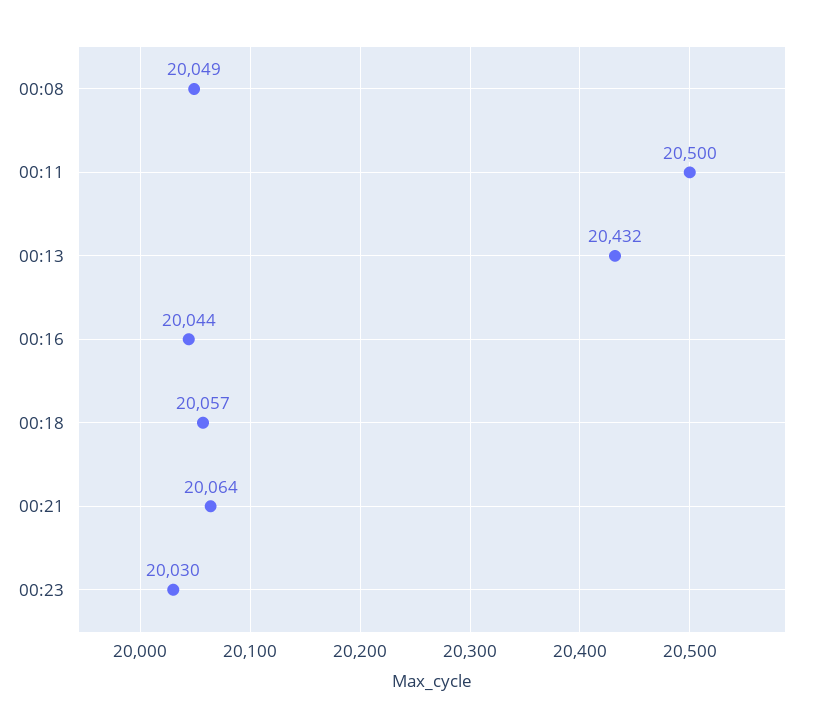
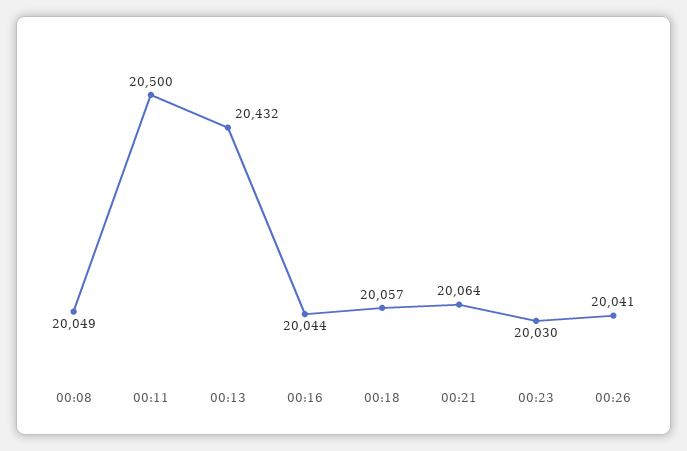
00:26: none -> 20041

